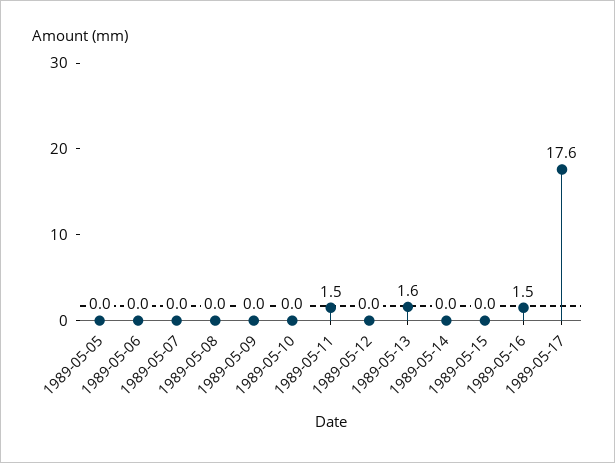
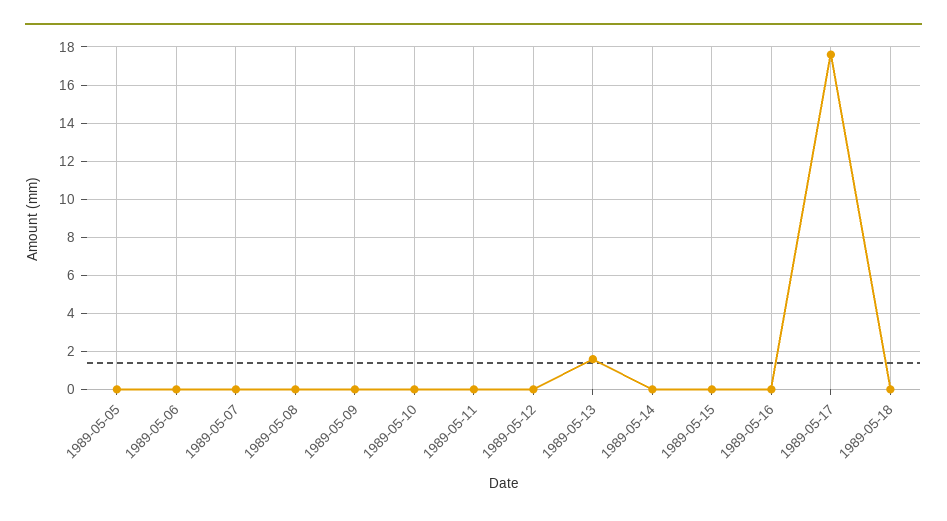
1989-05-11: 1.5 -> 0
1989-05-16: 1.5 -> 0
1989-05-18: none -> 0

